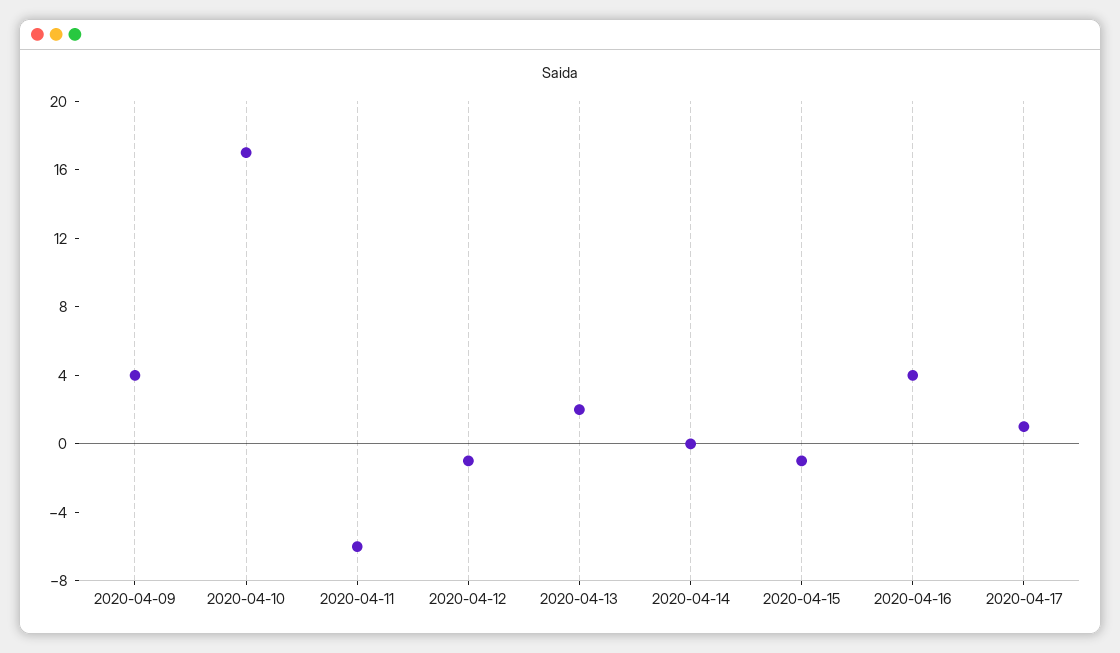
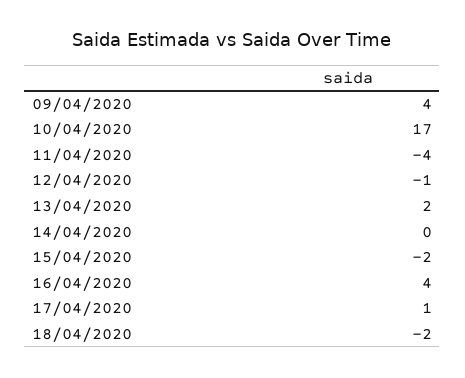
2020-04-11: -6 -> -4
2020-04-15: -1 -> -2
18/04/2020: none -> -2

